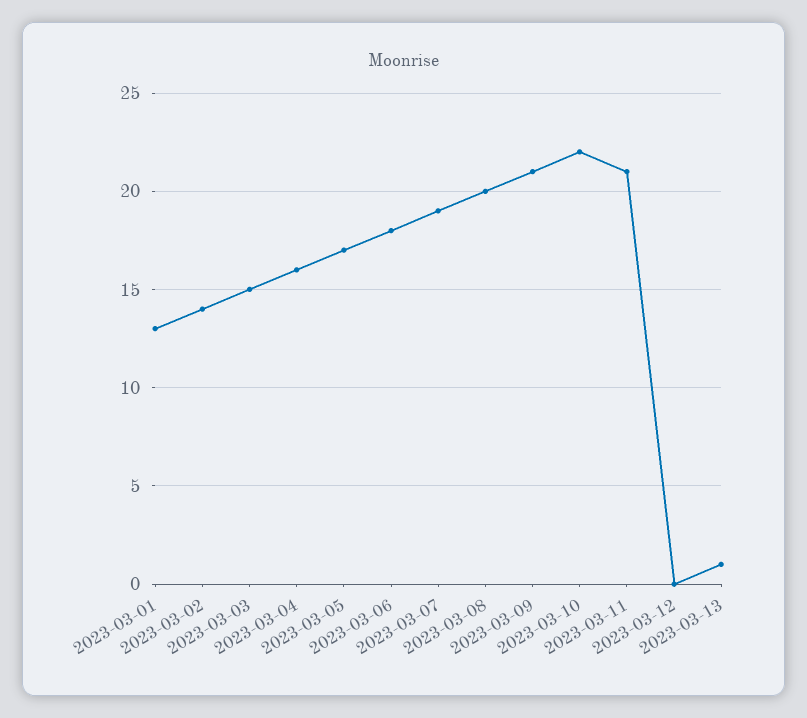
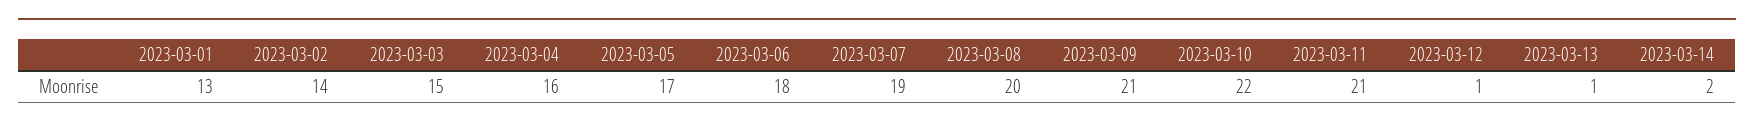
2023-03-12: 0 -> 1
2023-03-14: none -> 2

